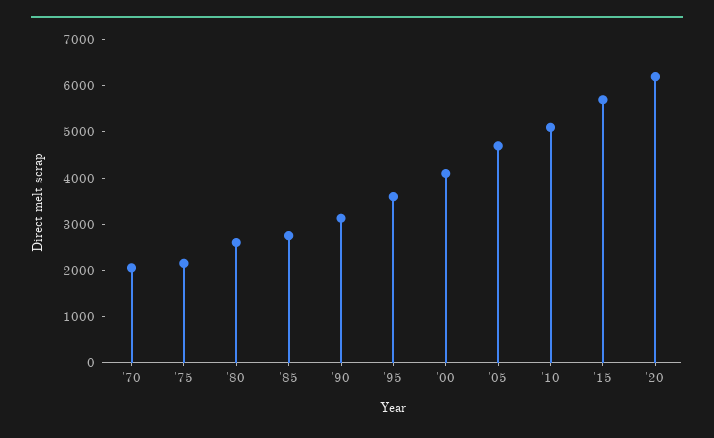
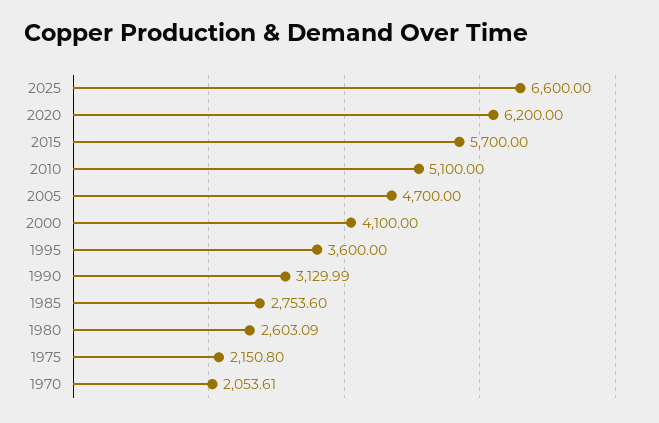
2025: none -> 6600

